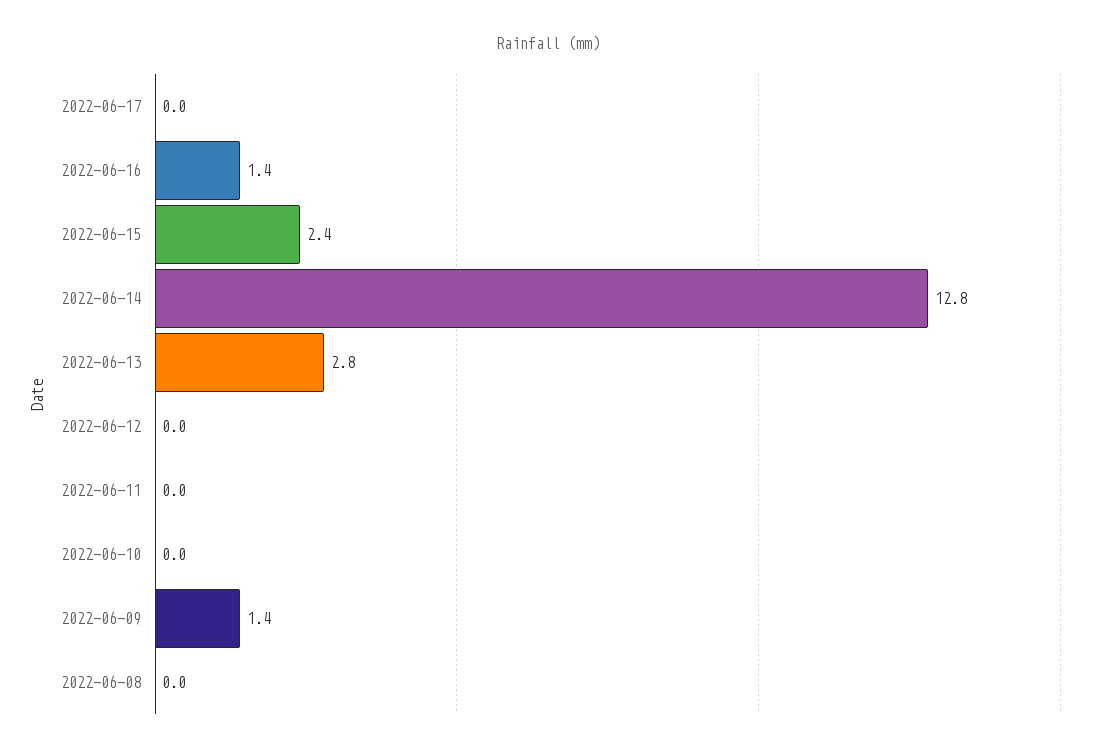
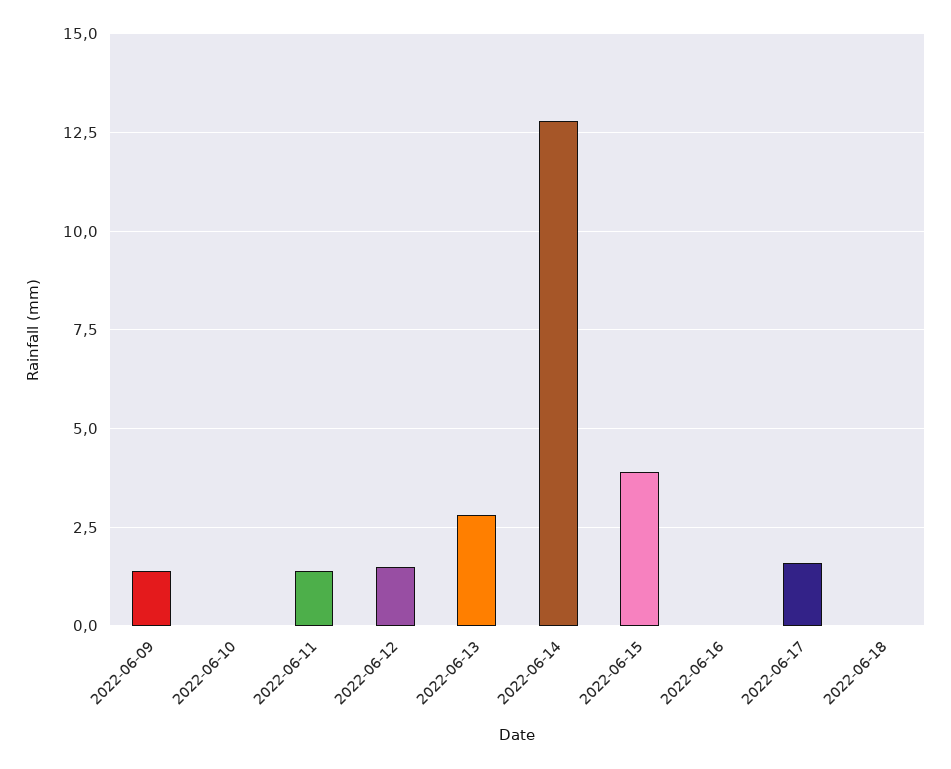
2022-06-17: 0 -> 1.5
2022-06-16: 1.4 -> 0
2022-06-15: 2.4 -> 4
2022-06-12: 0 -> 1.5
2022-06-11: 0 -> 1.5
2022-06-08: 0 -> none
2022-06-18: none -> 0

